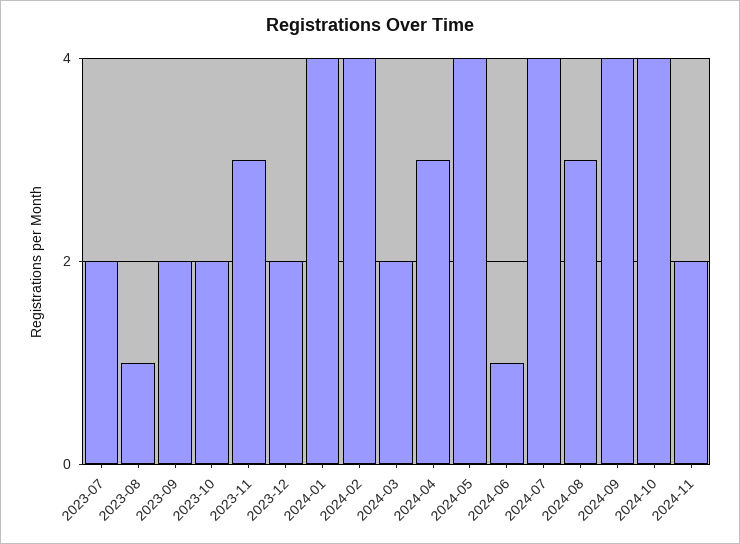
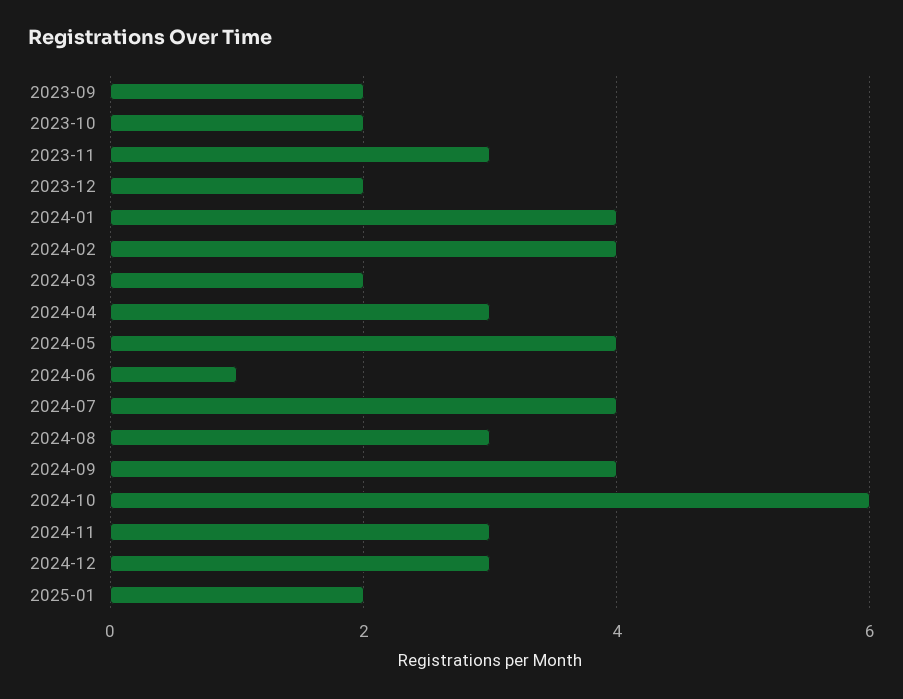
2023-07: 2 -> none
2023-08: 1 -> none
2024-10: 4 -> 6
2024-11: 2 -> 3
2024-12: none -> 3
2025-01: none -> 2

